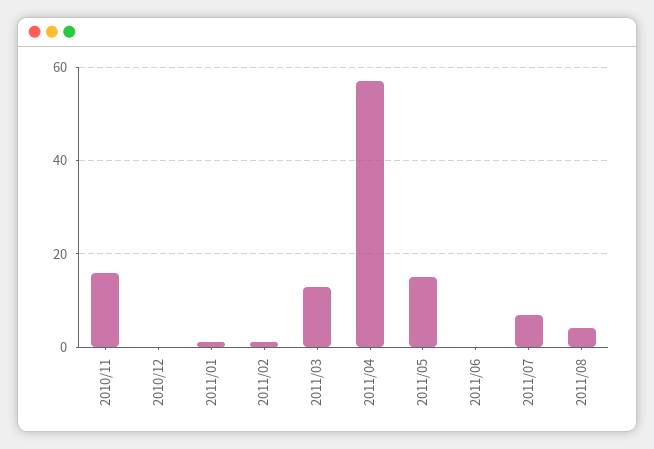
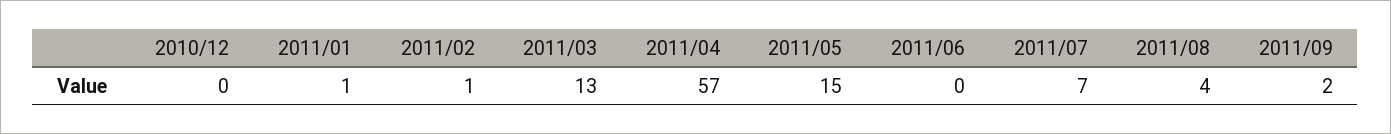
2010/11: 15 -> none
2011/09: none -> 2

